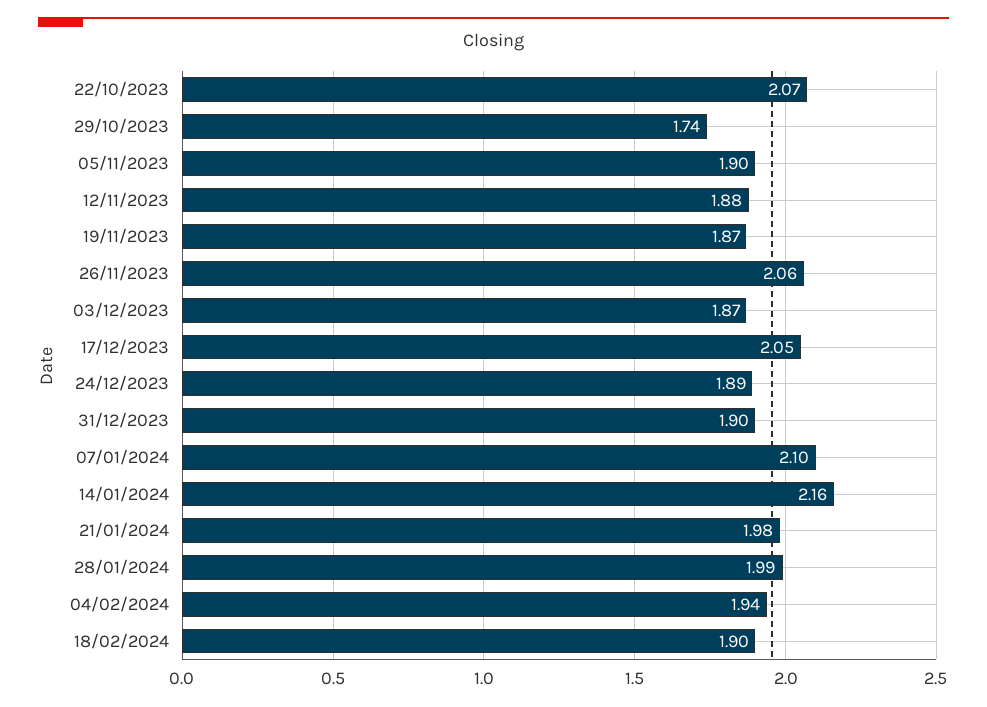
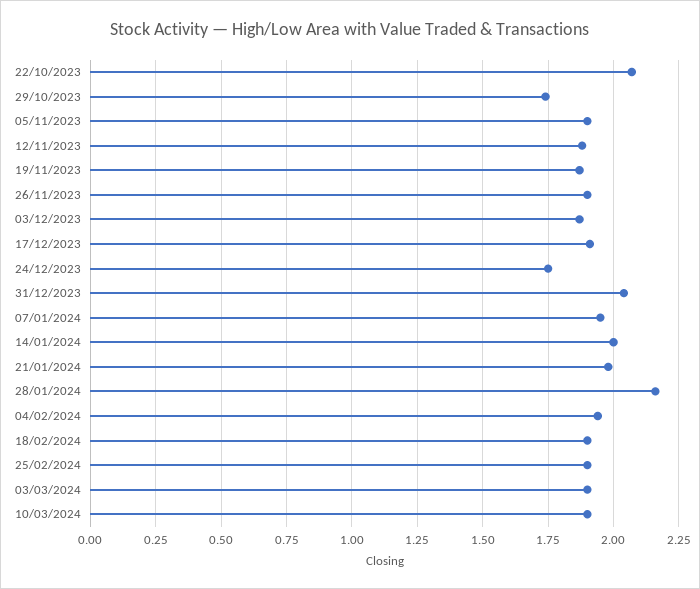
26/11/2023: 2.06 -> 1.9
17/12/2023: 2.05 -> 1.9
24/12/2023: 1.89 -> 1.75
31/12/2023: 1.9 -> 2.05
07/01/2024: 2.1 -> 1.95
14/01/2024: 2.16 -> 2
28/01/2024: 1.99 -> 2.15
25/02/2024: none -> 1.9
03/03/2024: none -> 1.9
10/03/2024: none -> 1.9

